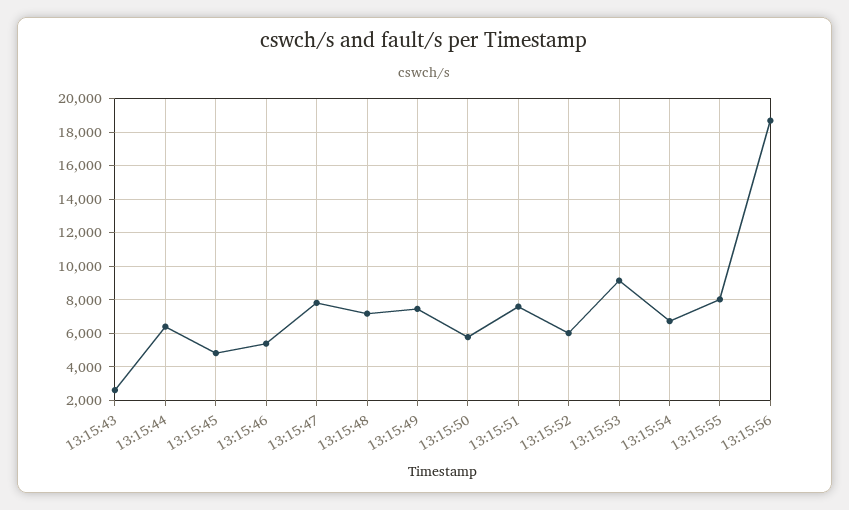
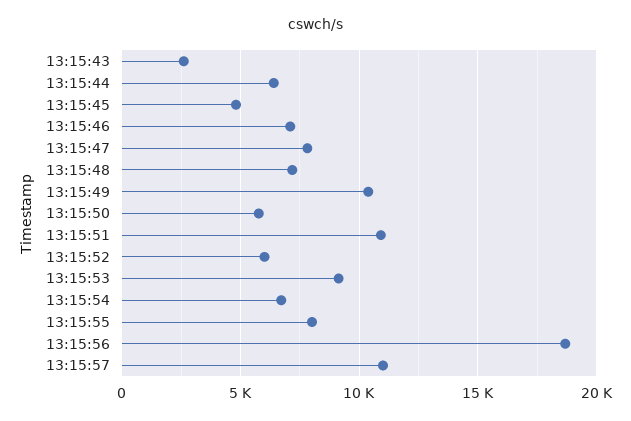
13:15:46: 5500 -> 7000
13:15:49: 7500 -> 10500
13:15:51: 7500 -> 11000
13:15:57: none -> 11000

